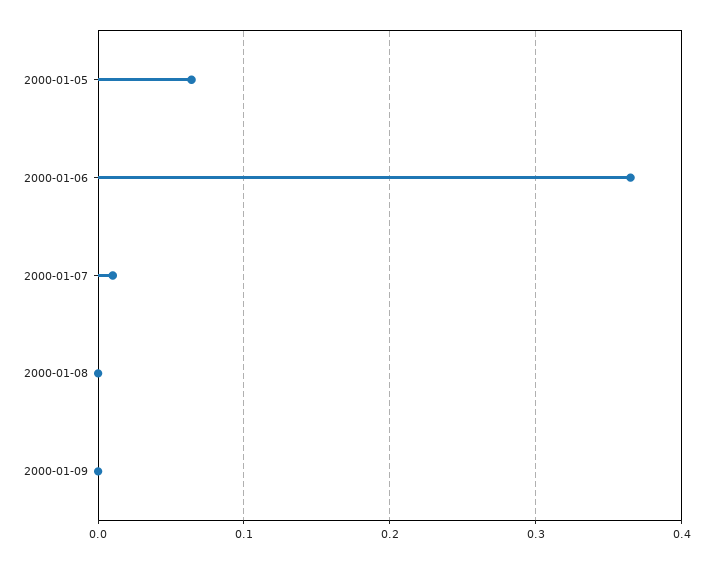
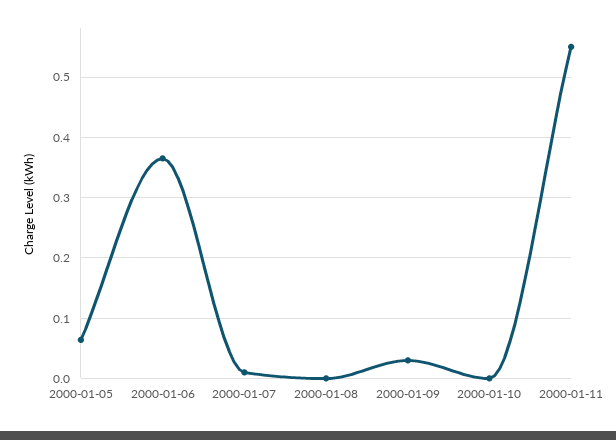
2000-01-09: 0 -> 0.03
2000-01-10: none -> 0
2000-01-11: none -> 0.55

